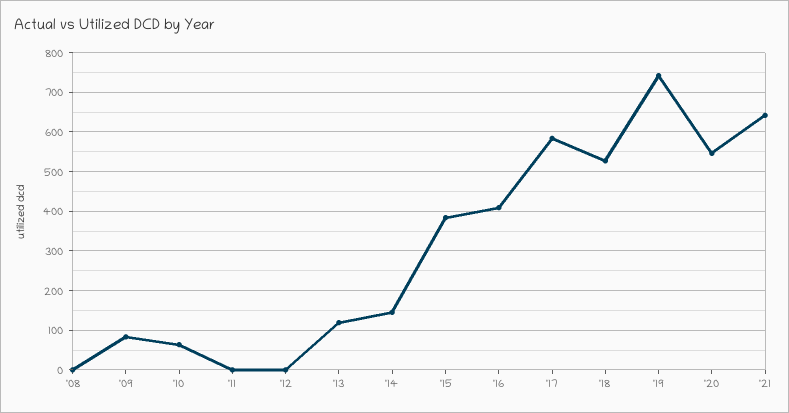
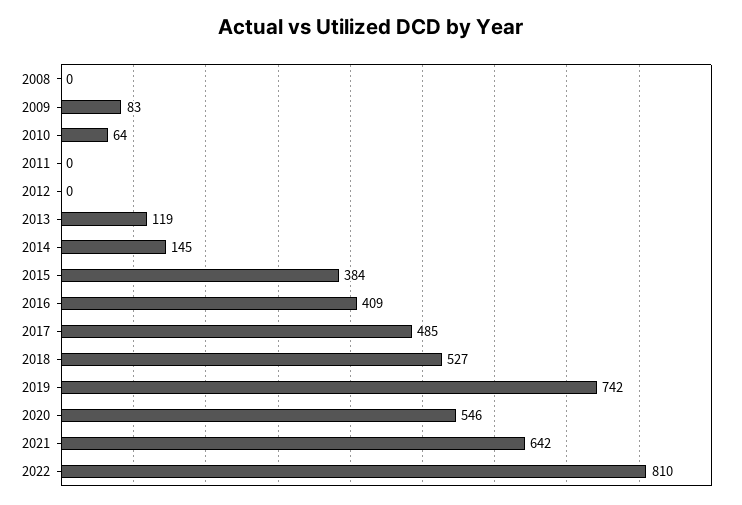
'17: 580 -> 485
2022: none -> 810

